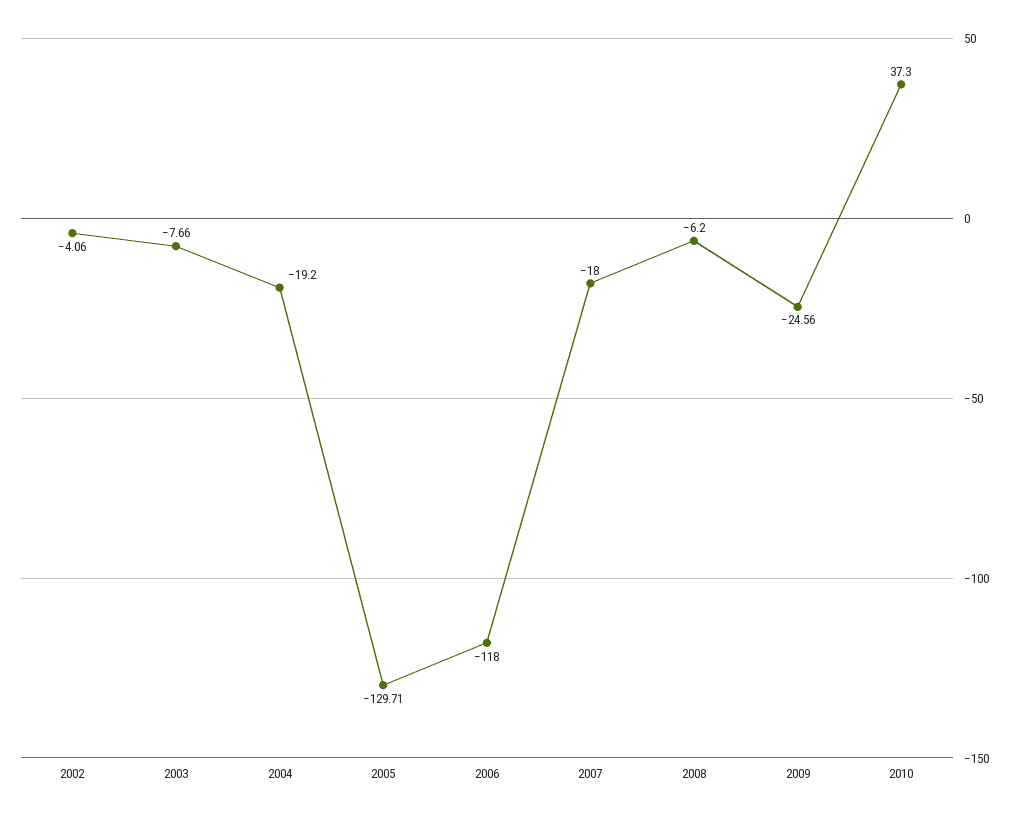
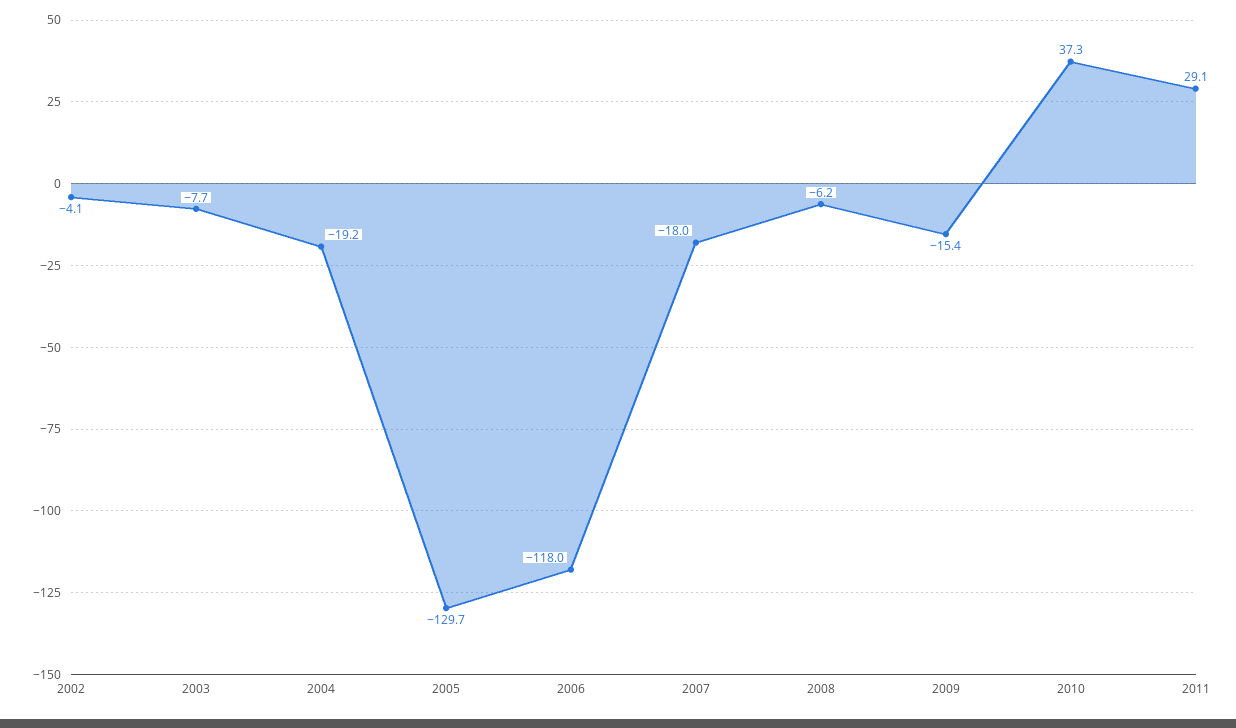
2009: -24.56 -> -15.4
2011: none -> 29.1

